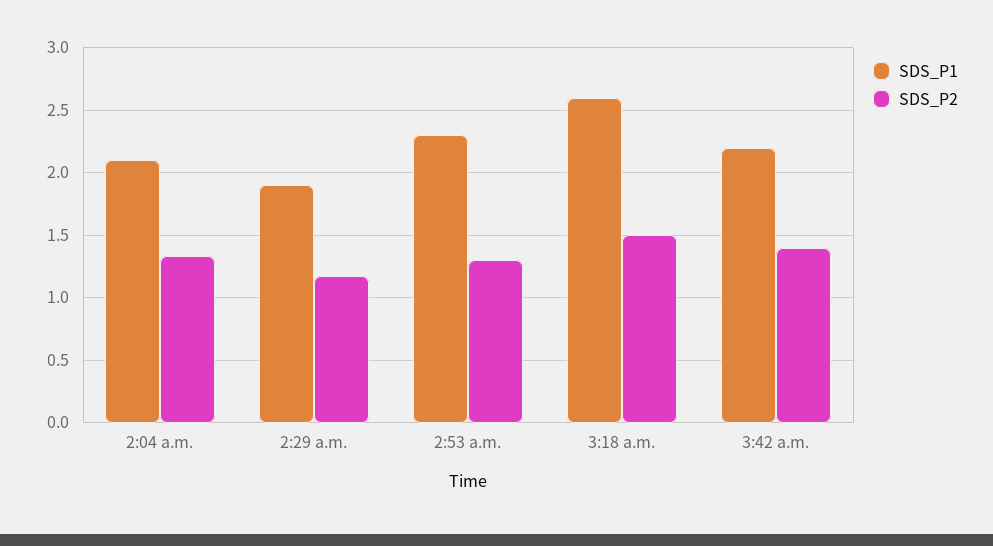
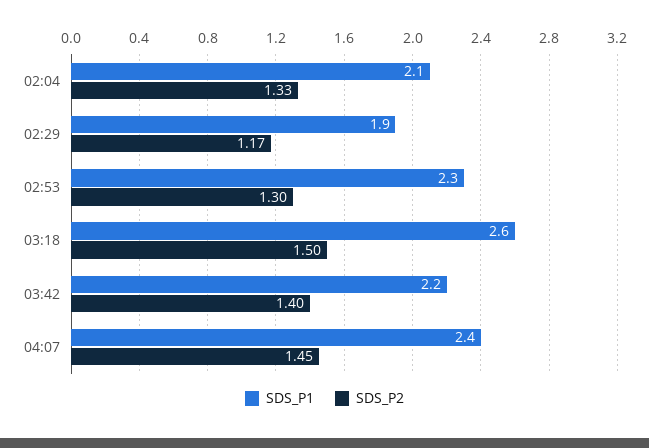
SDS_P1, 04:07: none -> 2.4
SDS_P2, 04:07: none -> 1.45

